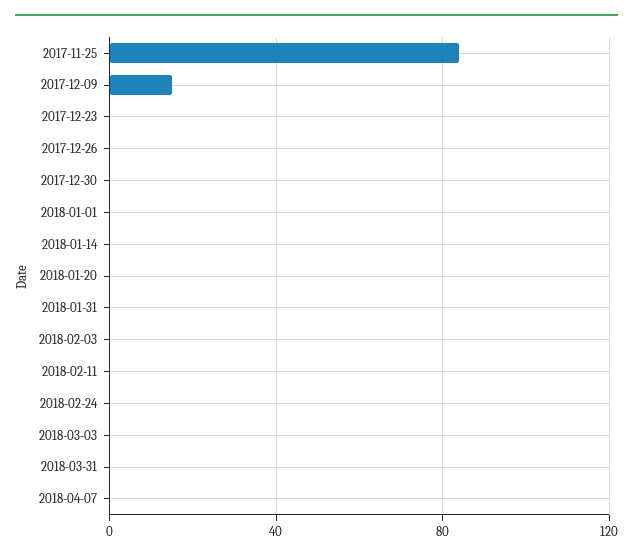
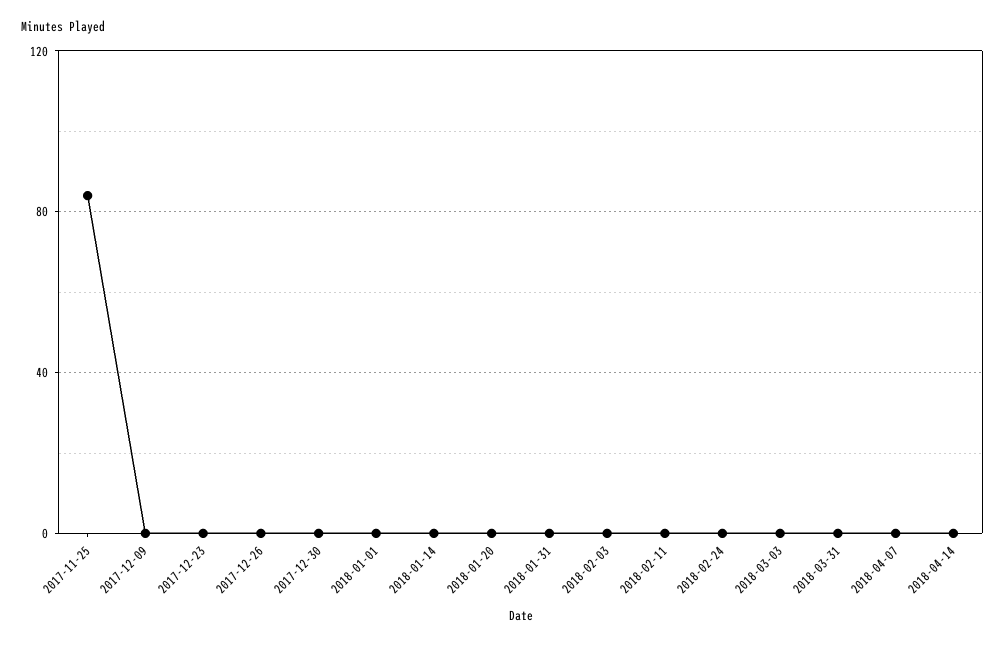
2017-12-09: 15 -> 0
2018-04-14: none -> 0

